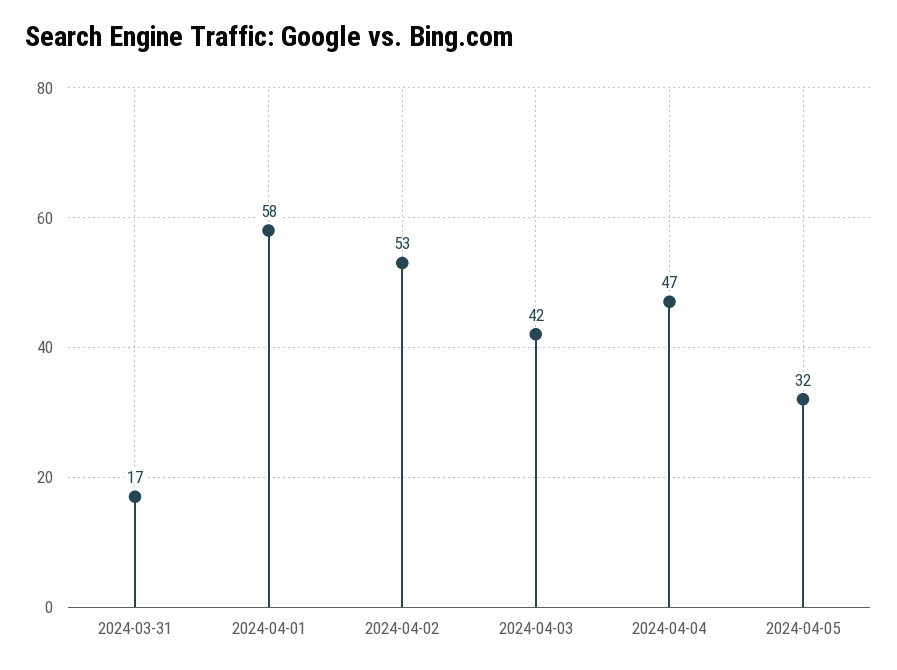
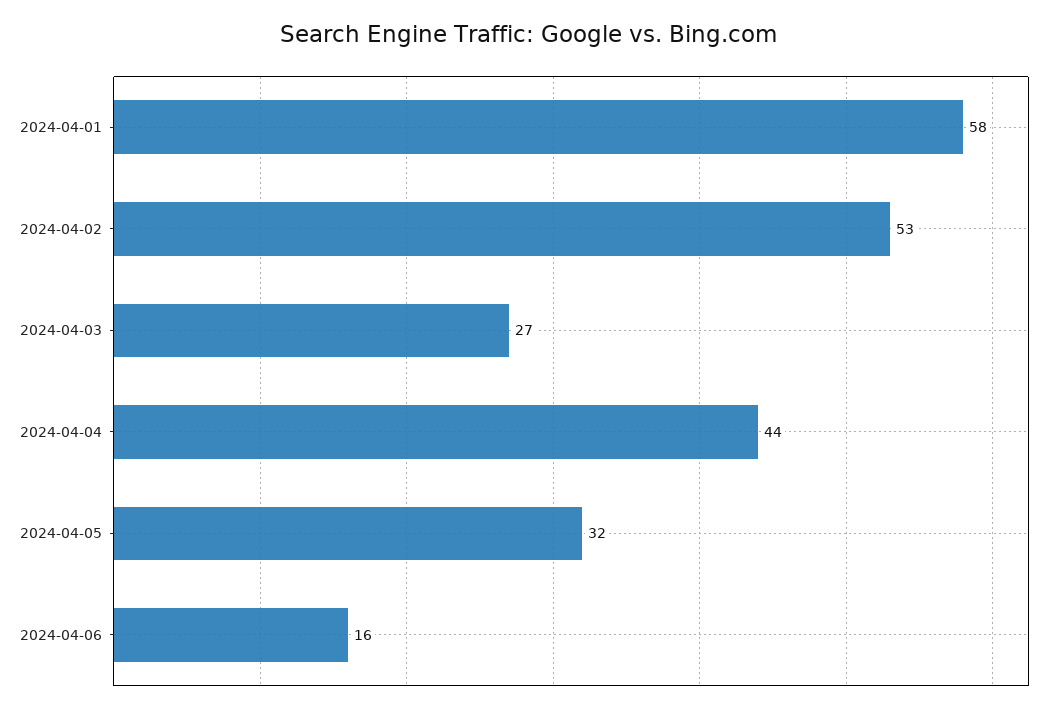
2024-03-31: 17 -> none
2024-04-03: 42 -> 27
2024-04-04: 47 -> 44
2024-04-06: none -> 16

